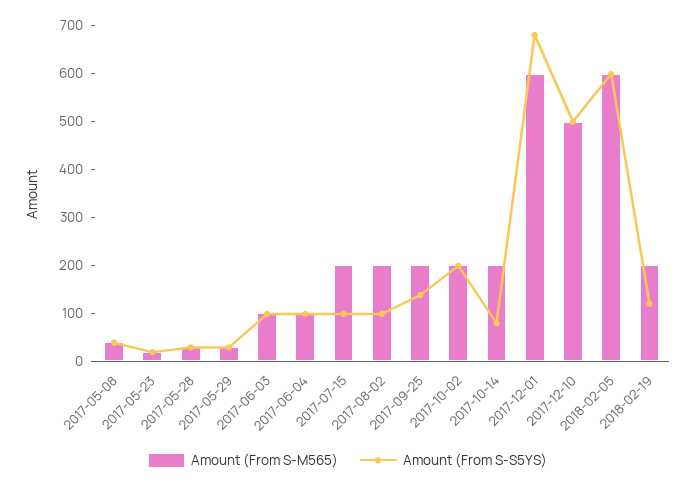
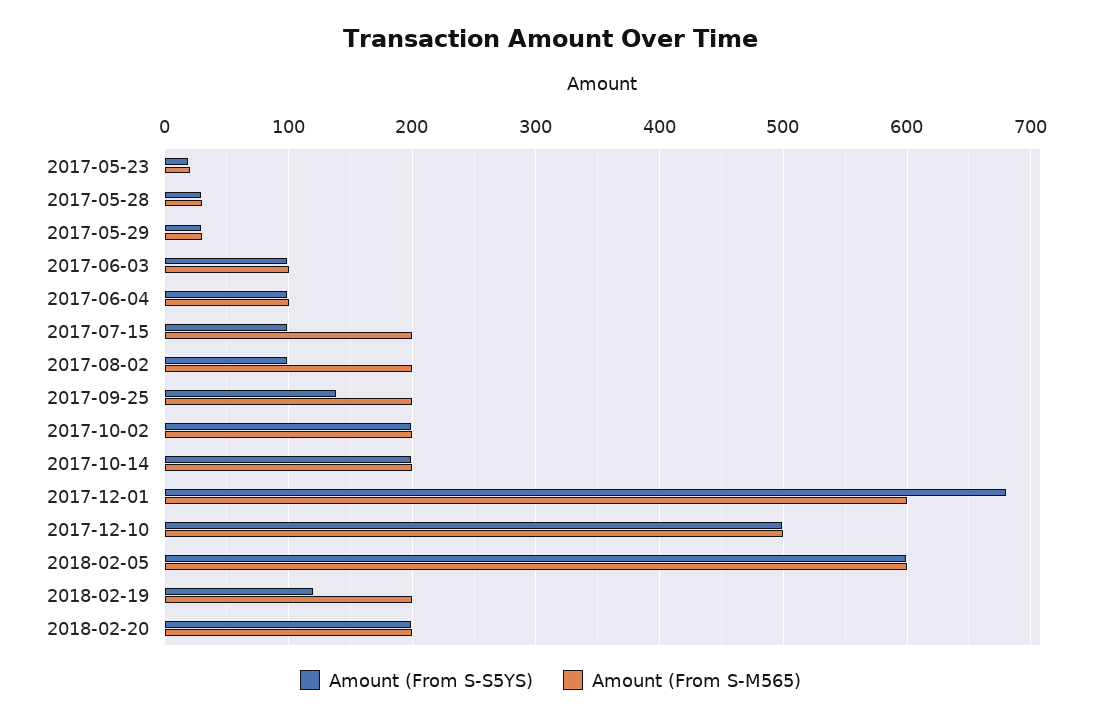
Amount (From S-M565), 2017-05-08: 40 -> none
Amount (From S-S5YS), 2017-05-08: 40 -> none
Amount (From S-S5YS), 2017-10-14: 80 -> 200
Amount (From S-S5YS), 2018-02-20: none -> 200
Amount (From S-M565), 2018-02-20: none -> 200

